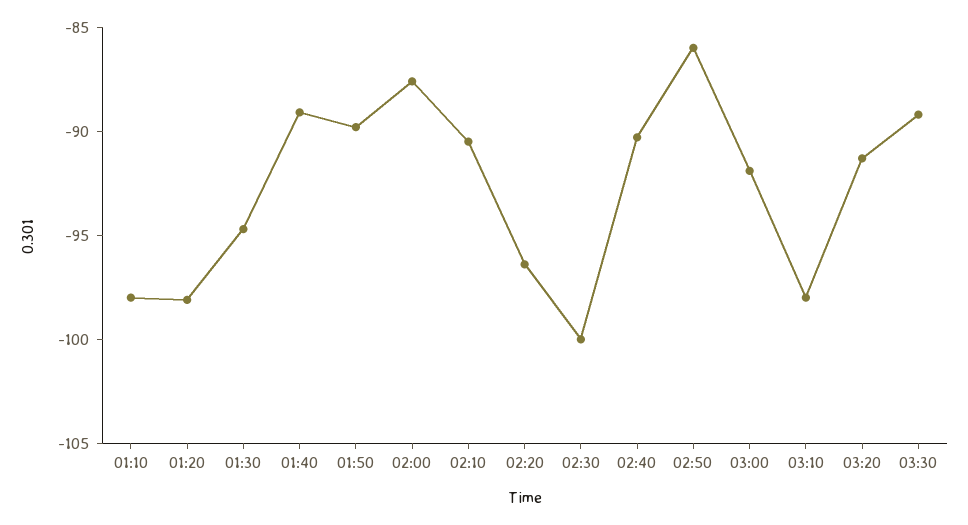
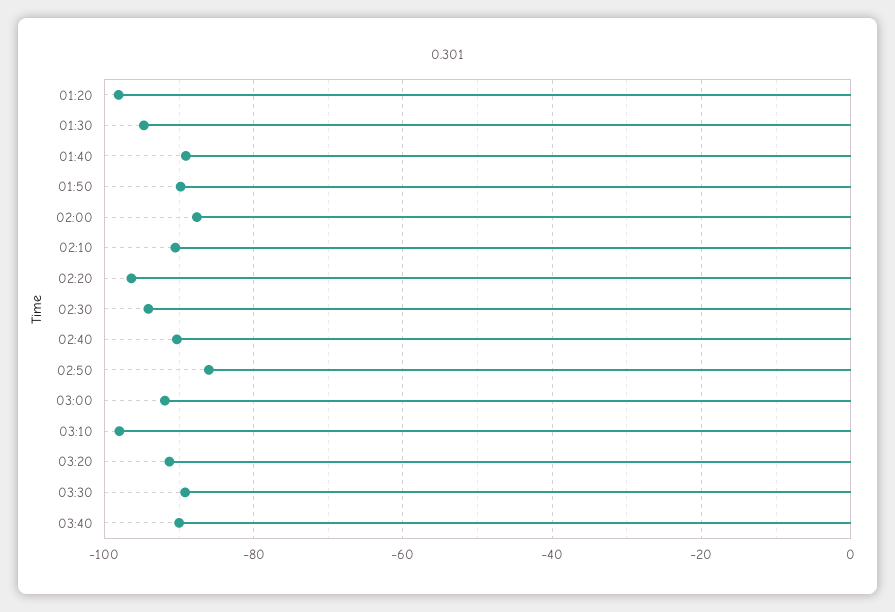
01:10: -98 -> none
02:30: -100 -> -94
03:40: none -> -90

